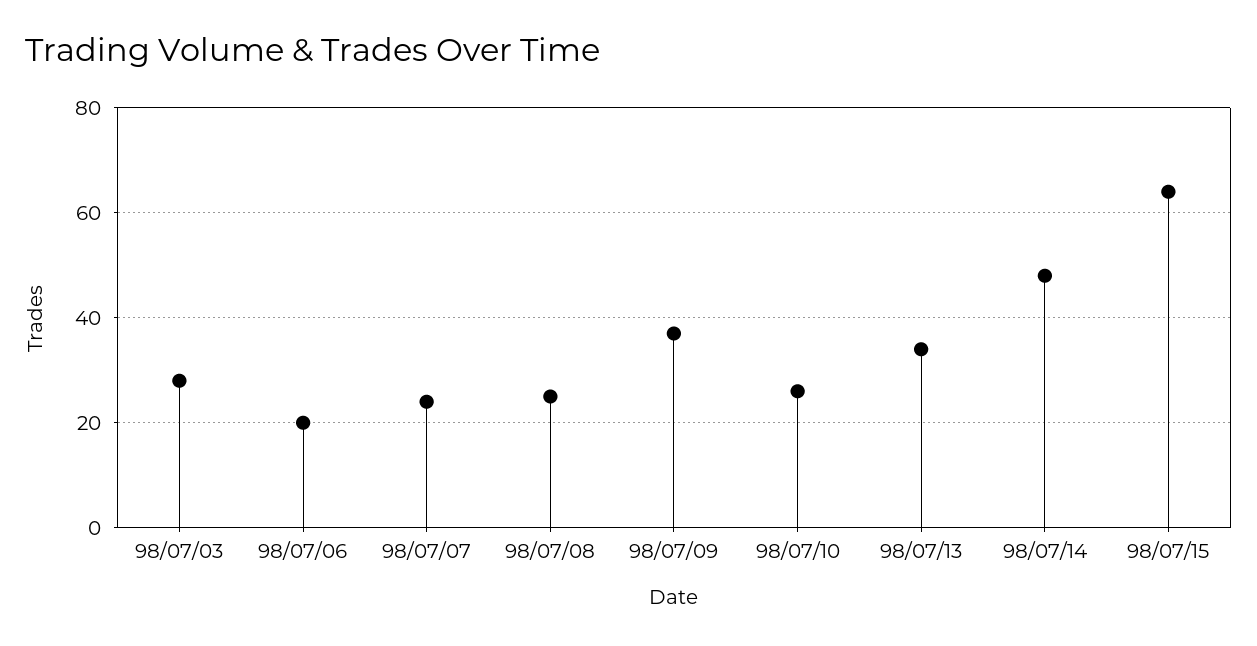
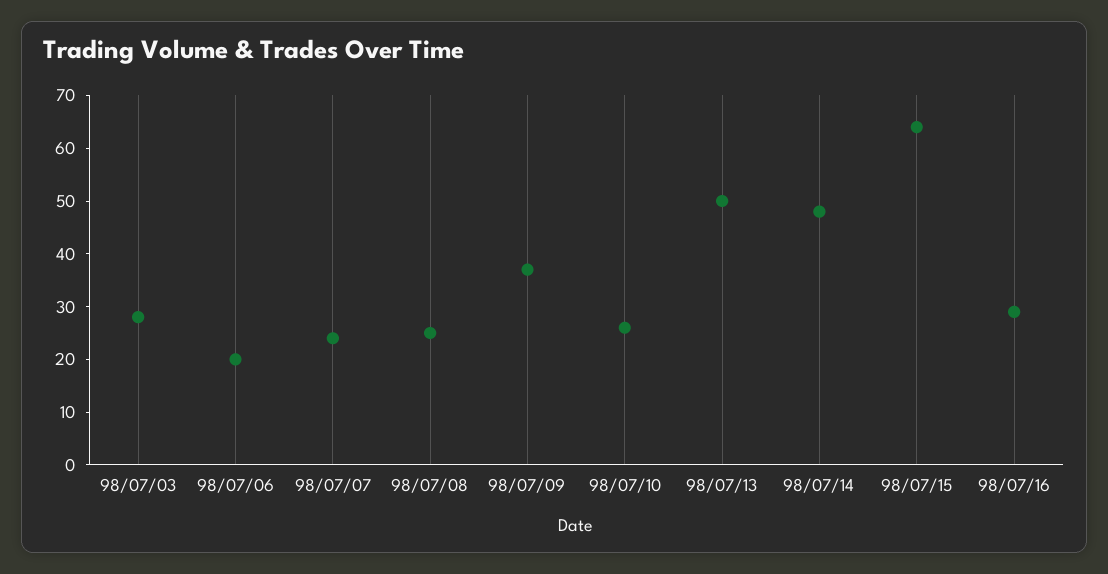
98/07/13: 35 -> 50
98/07/16: none -> 30

